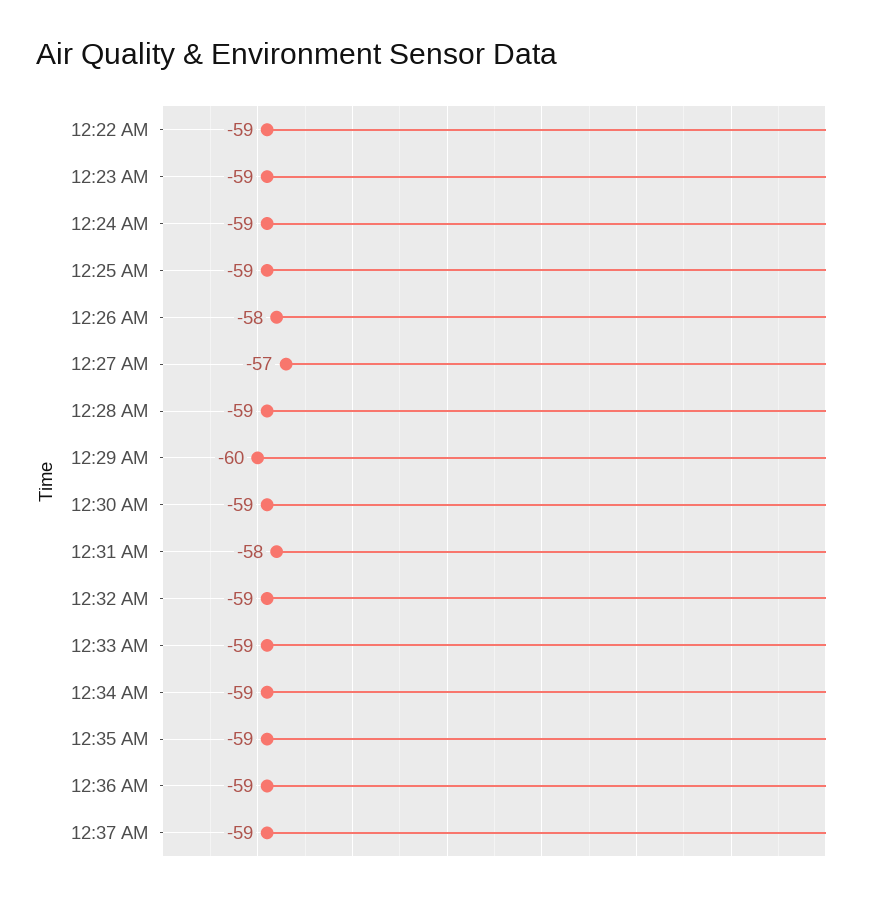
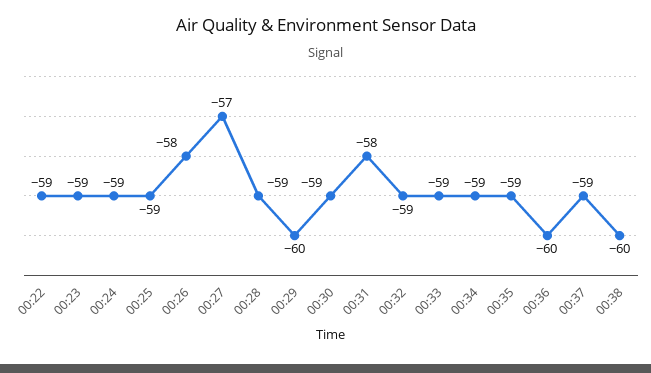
12:36 AM: -59 -> -60
00:38: none -> -60

